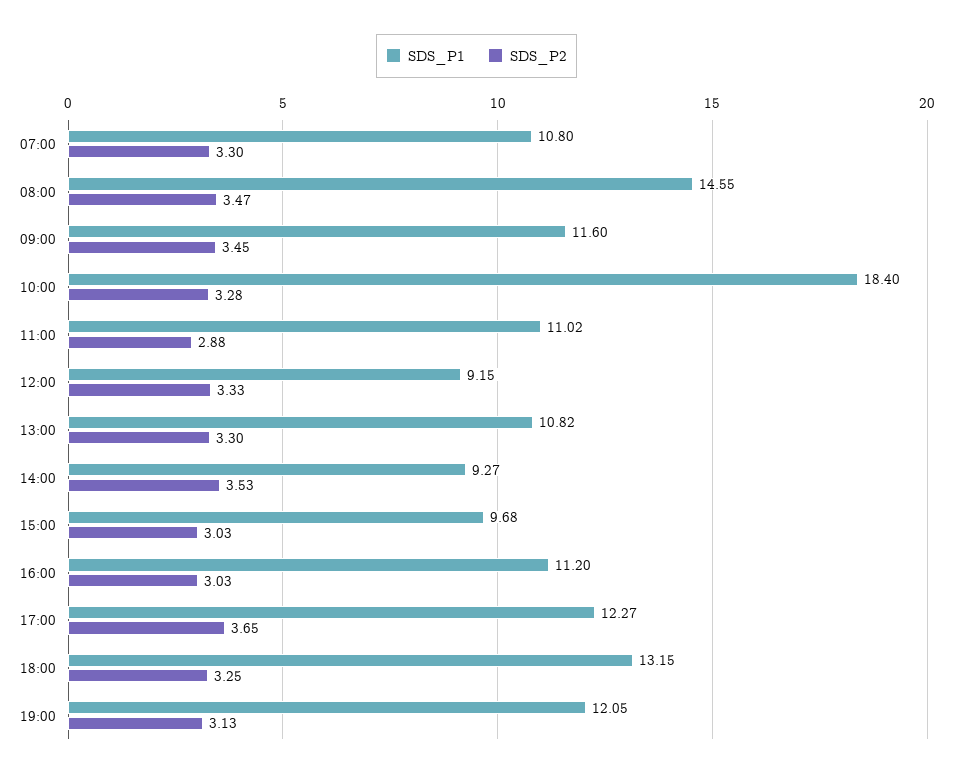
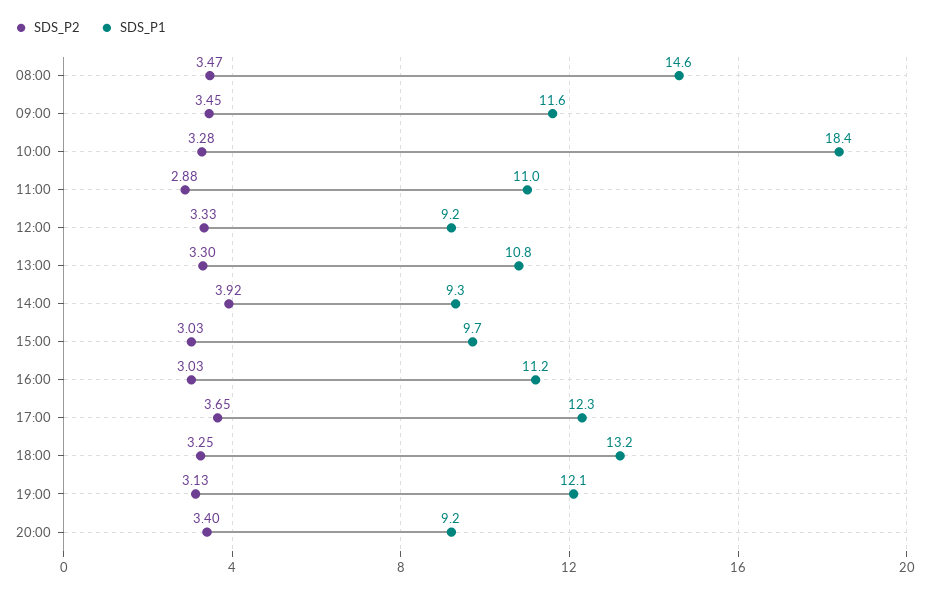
SDS_P1, 07:00: 10.8 -> none
SDS_P2, 07:00: 3.3 -> none
SDS_P2, 14:00: 3.53 -> 3.92
SDS_P2, 20:00: none -> 3.4
SDS_P1, 20:00: none -> 9.2

